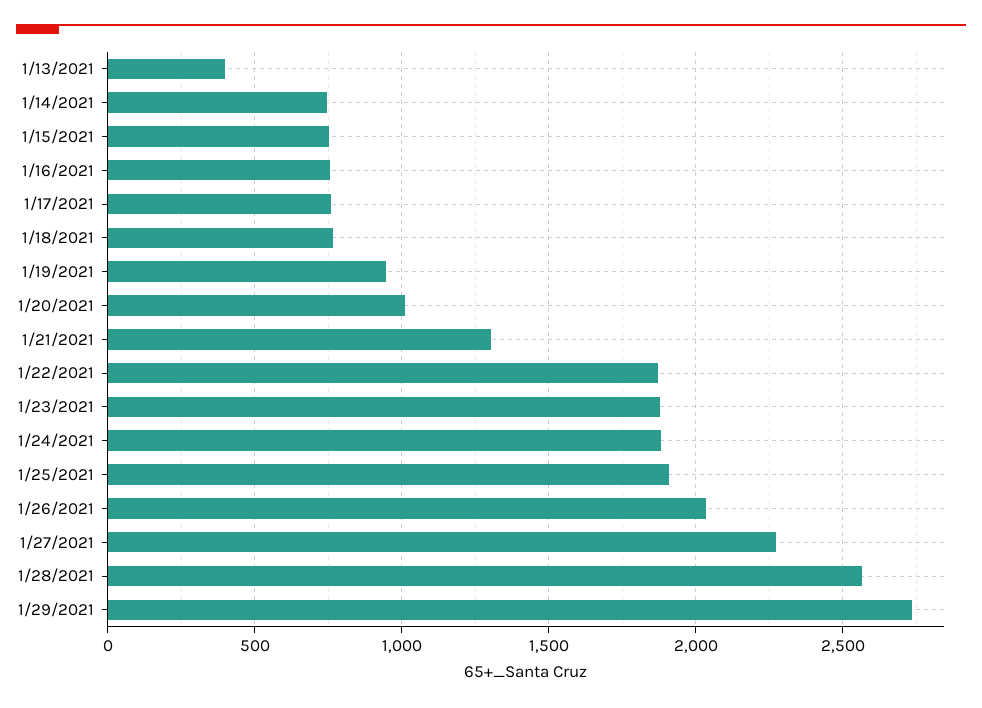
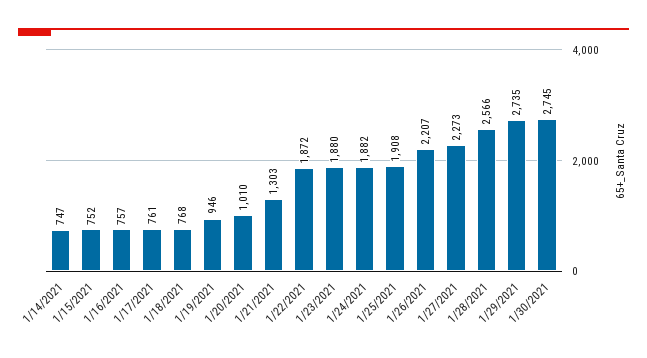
1/13/2021: 400 -> none
1/26/2021: 2050 -> 2207
1/30/2021: none -> 2745

